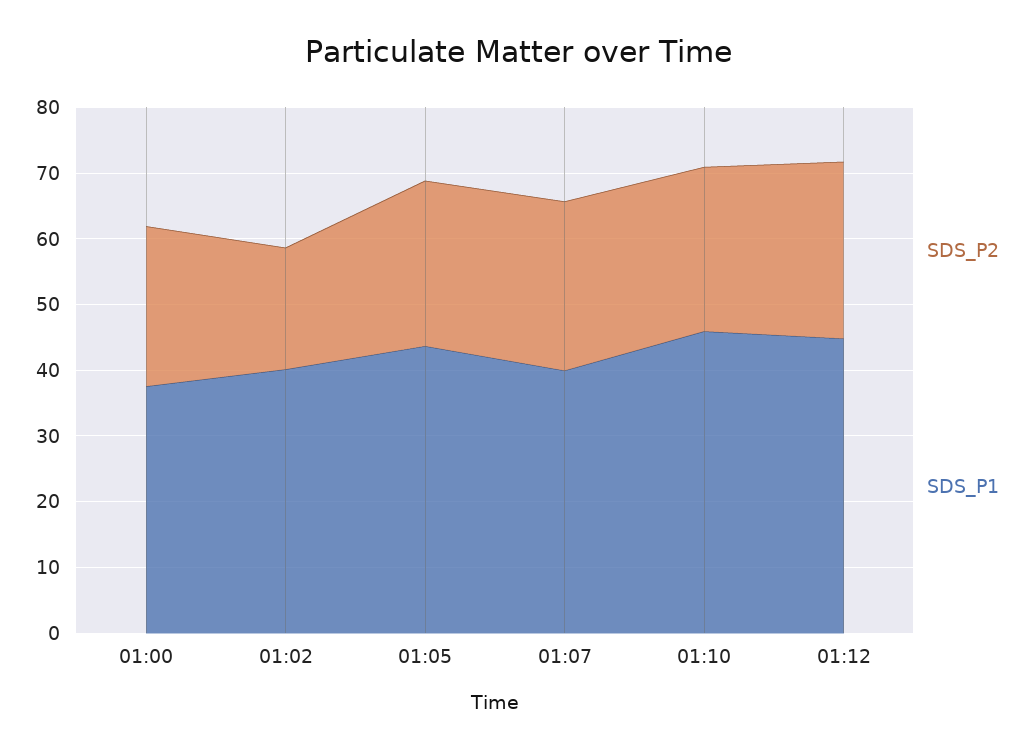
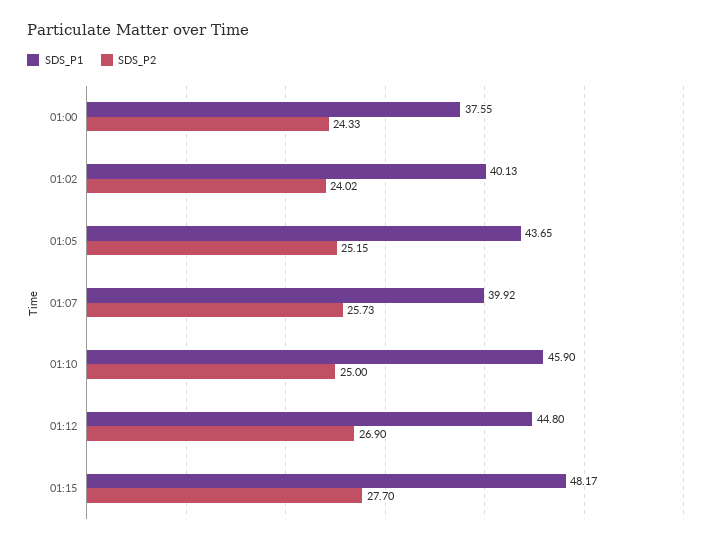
SDS_P2, 01:02: 18 -> 24.02
SDS_P1, 01:15: none -> 48.17
SDS_P2, 01:15: none -> 27.7

